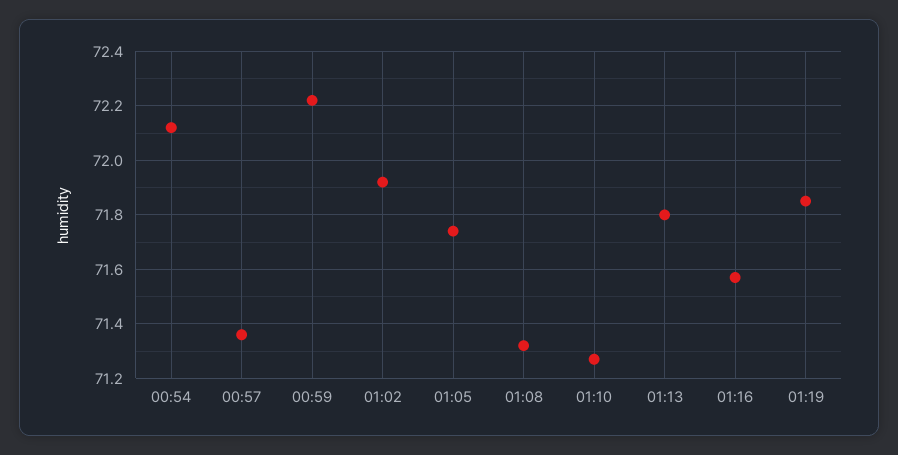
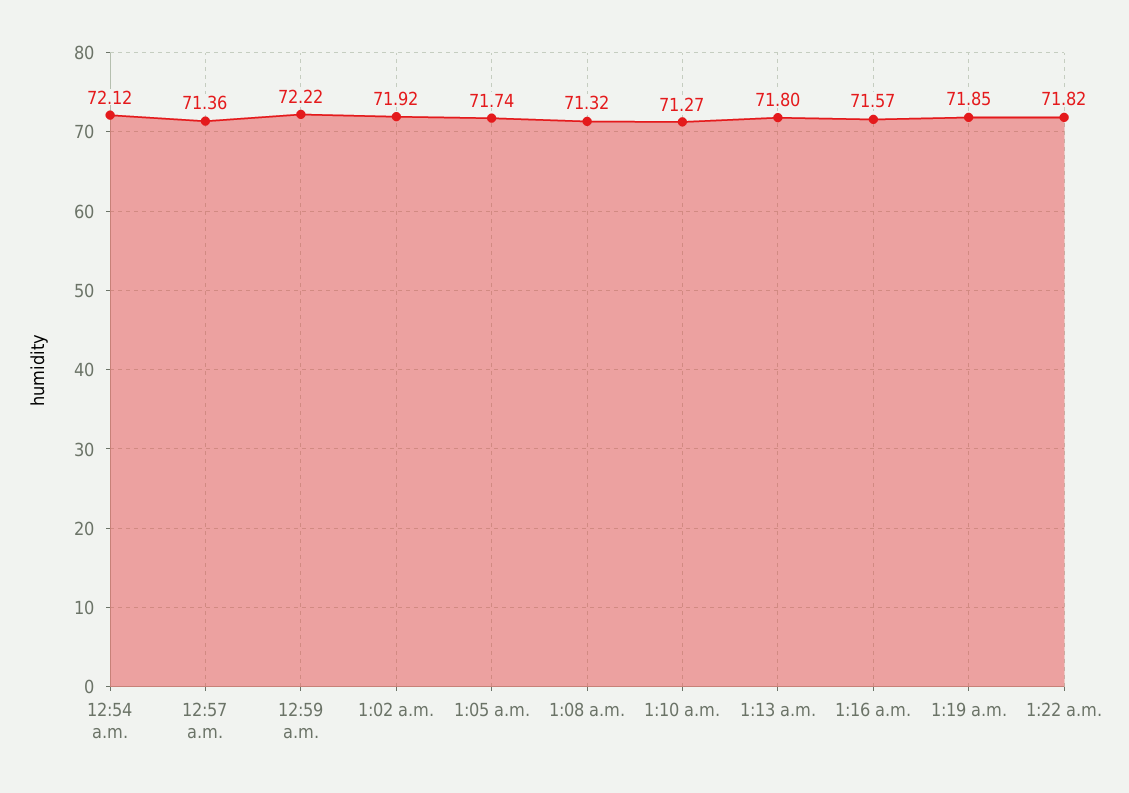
1:22 a.m.: none -> 71.82

